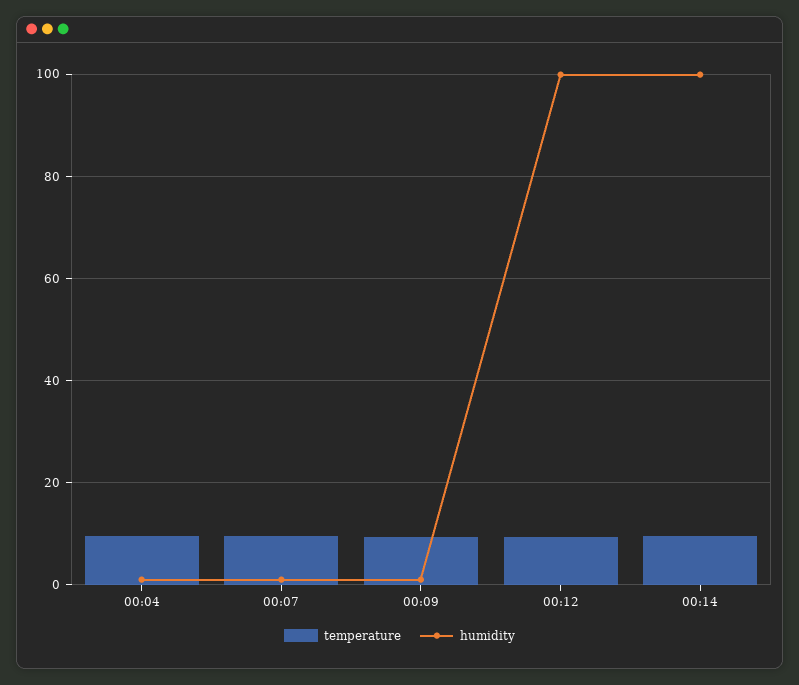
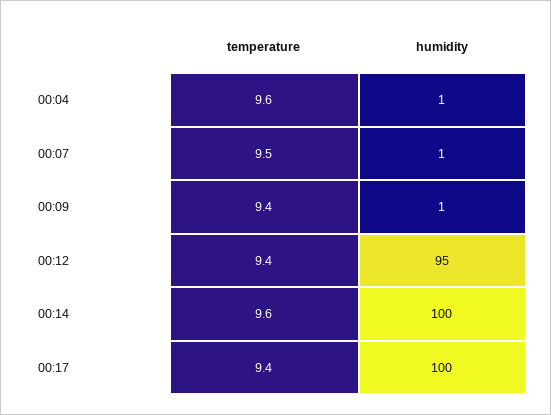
humidity, 00:12: 100 -> 95
temperature, 00:17: none -> 9.4
humidity, 00:17: none -> 100

